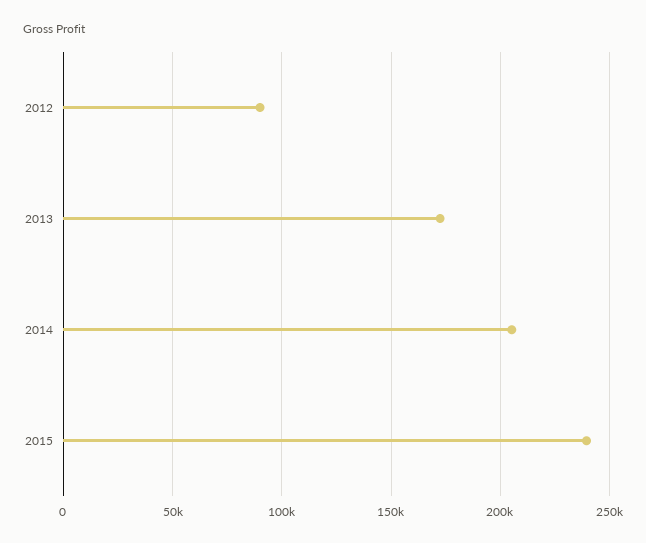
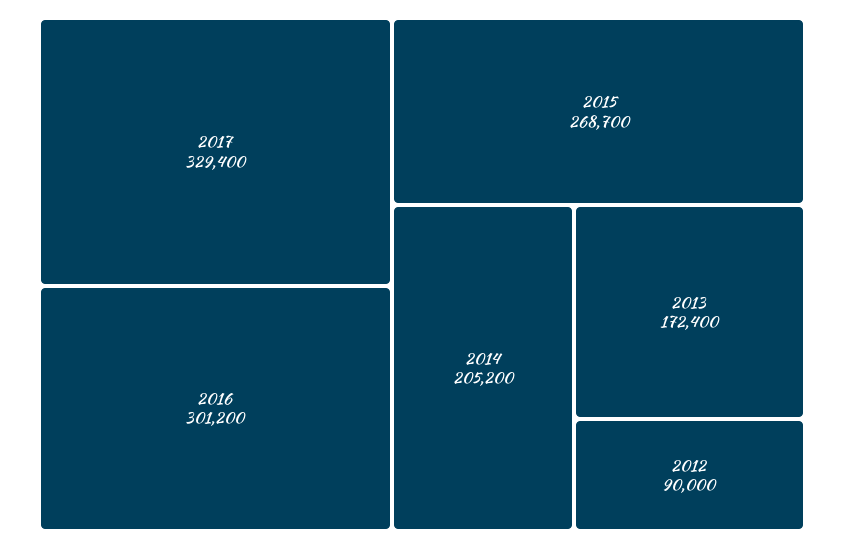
2015: 240000 -> 268700
2017: none -> 329400
2016: none -> 301200

